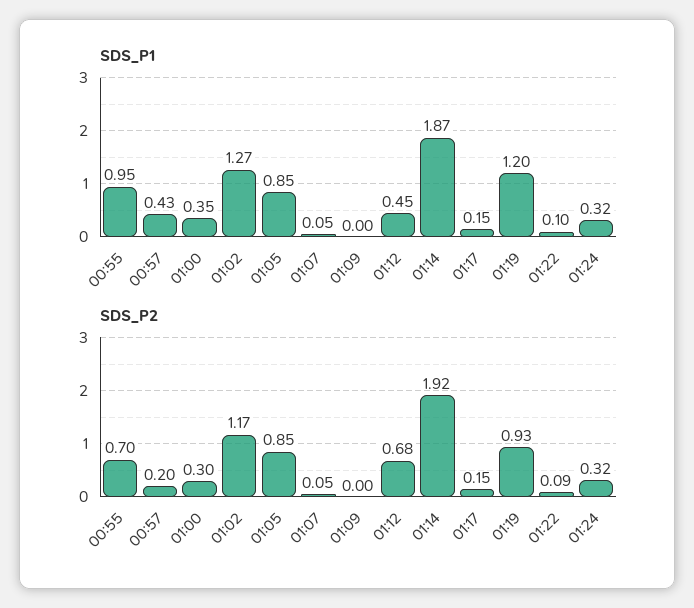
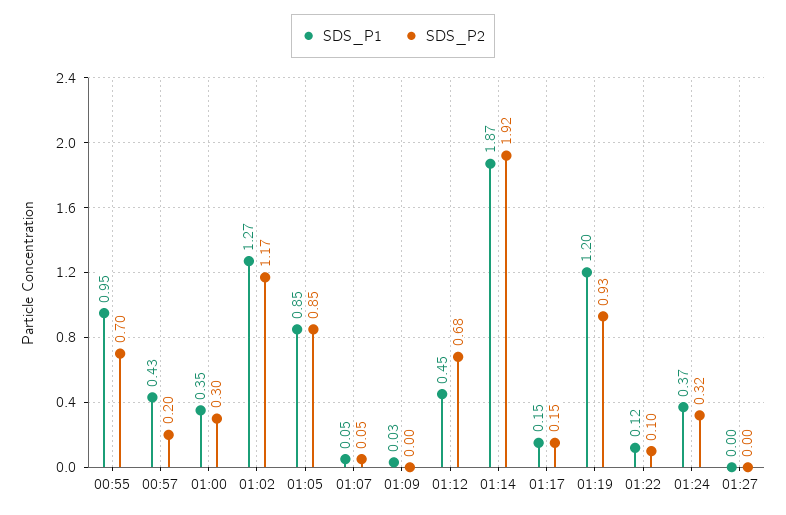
SDS_P1, 01:09: 0 -> 0.03
SDS_P1, 01:22: 0.1 -> 0.12
SDS_P1, 01:24: 0.32 -> 0.37
SDS_P2, 01:22: 0.09 -> 0.1
SDS_P1, 01:27: none -> 0
SDS_P2, 01:27: none -> 0

